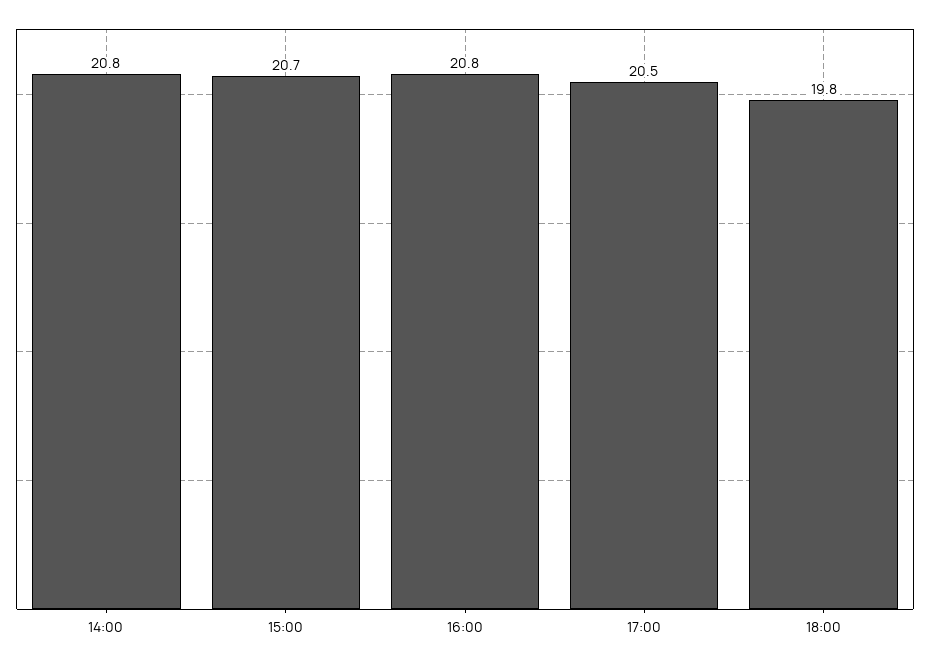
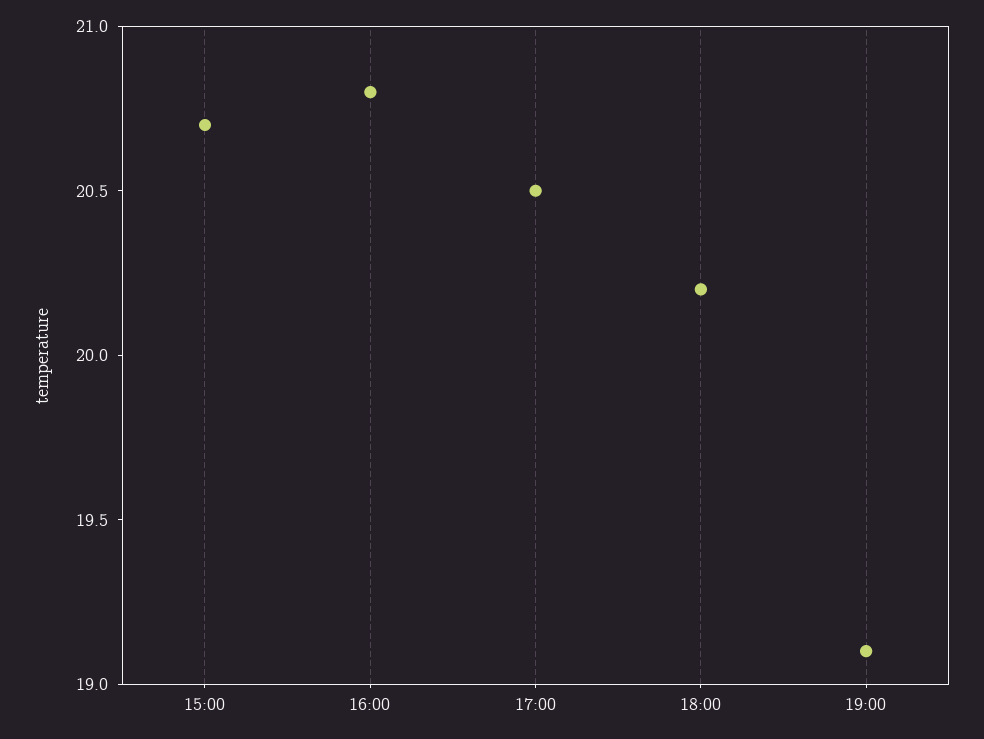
14:00: 20.8 -> none
18:00: 19.8 -> 20.2
19:00: none -> 19.1

